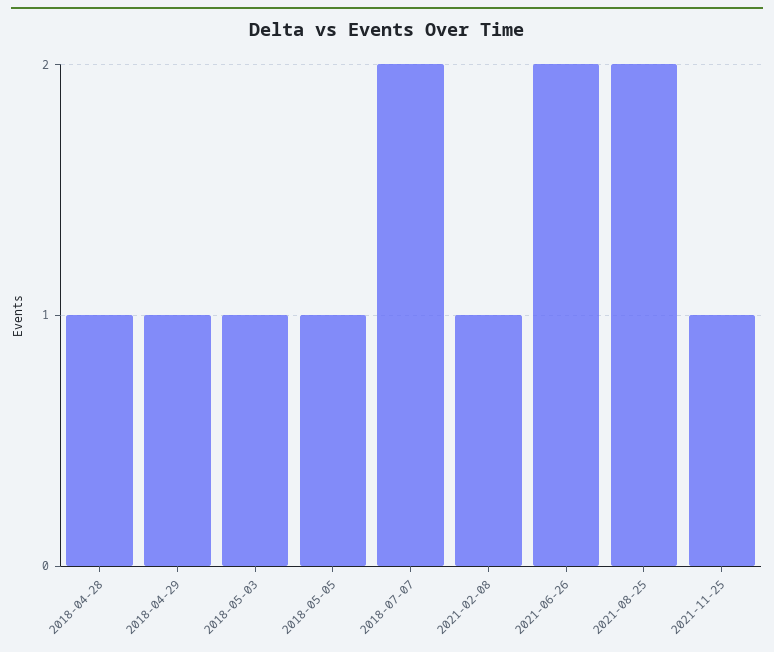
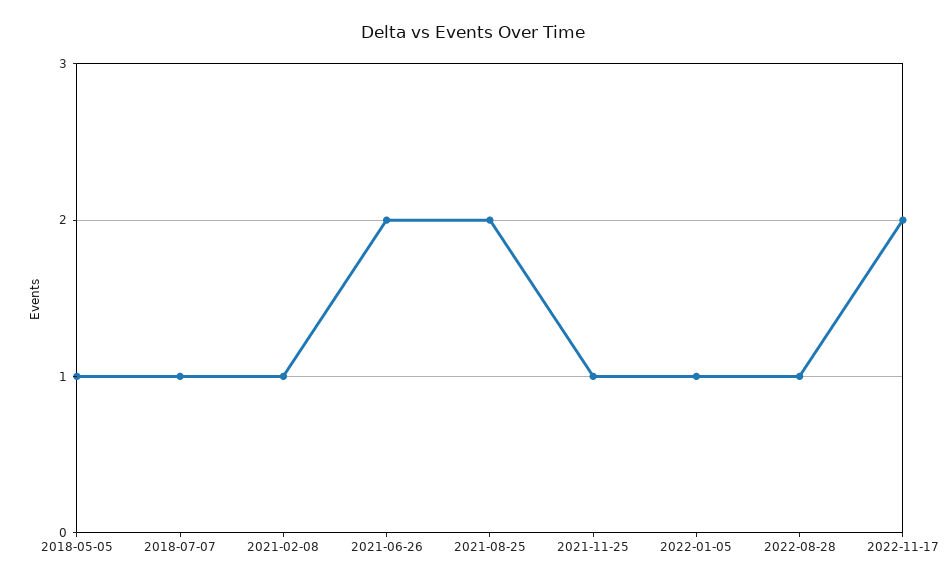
2018-04-28: 1 -> none
2018-04-29: 1 -> none
2018-05-03: 1 -> none
2018-07-07: 2 -> 1
2022-01-05: none -> 1
2022-08-28: none -> 1
2022-11-17: none -> 2

